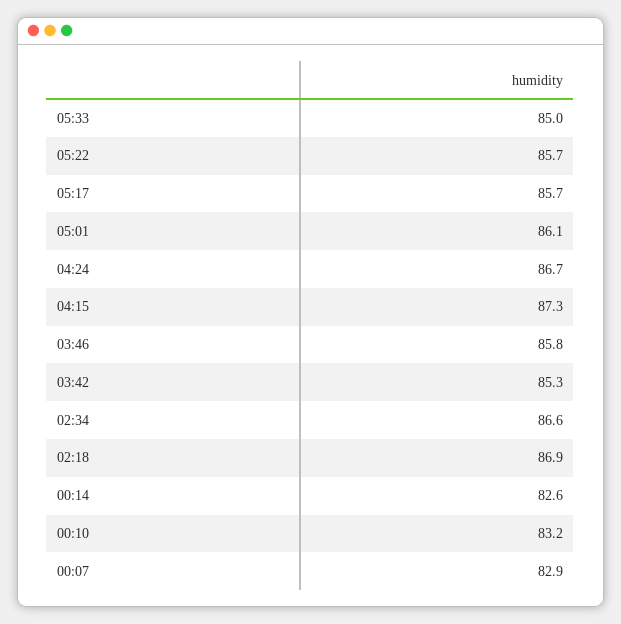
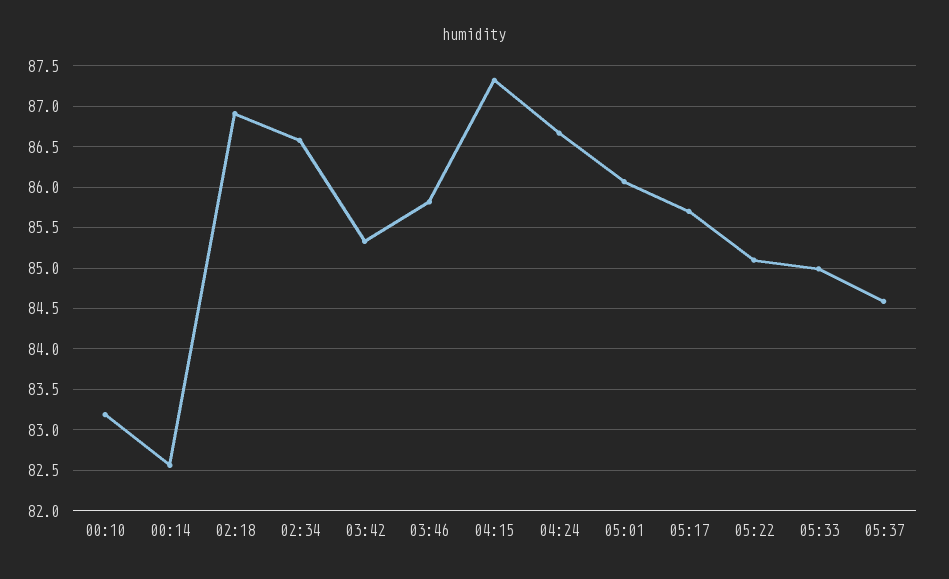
05:22: 85.7 -> 85.1
00:07: 82.9 -> none
05:37: none -> 84.6

